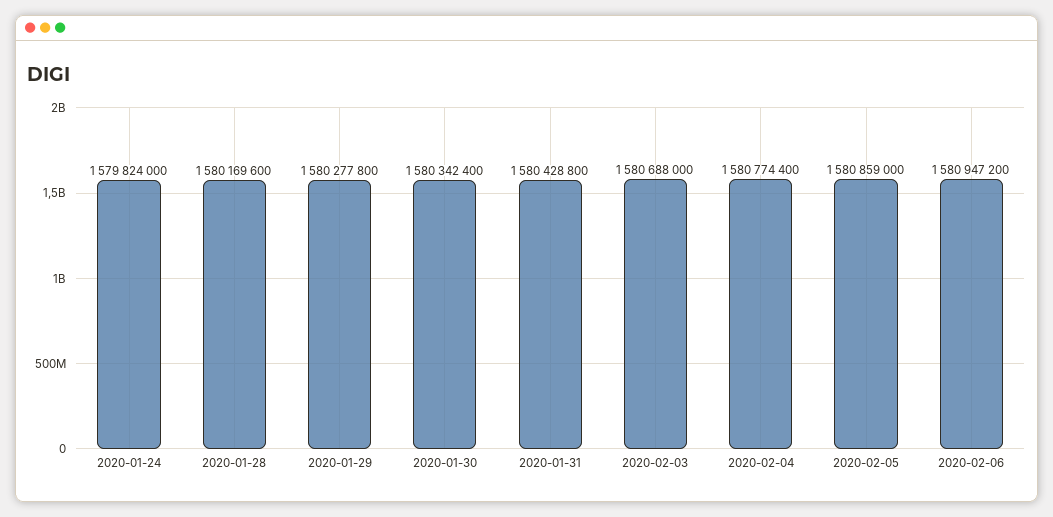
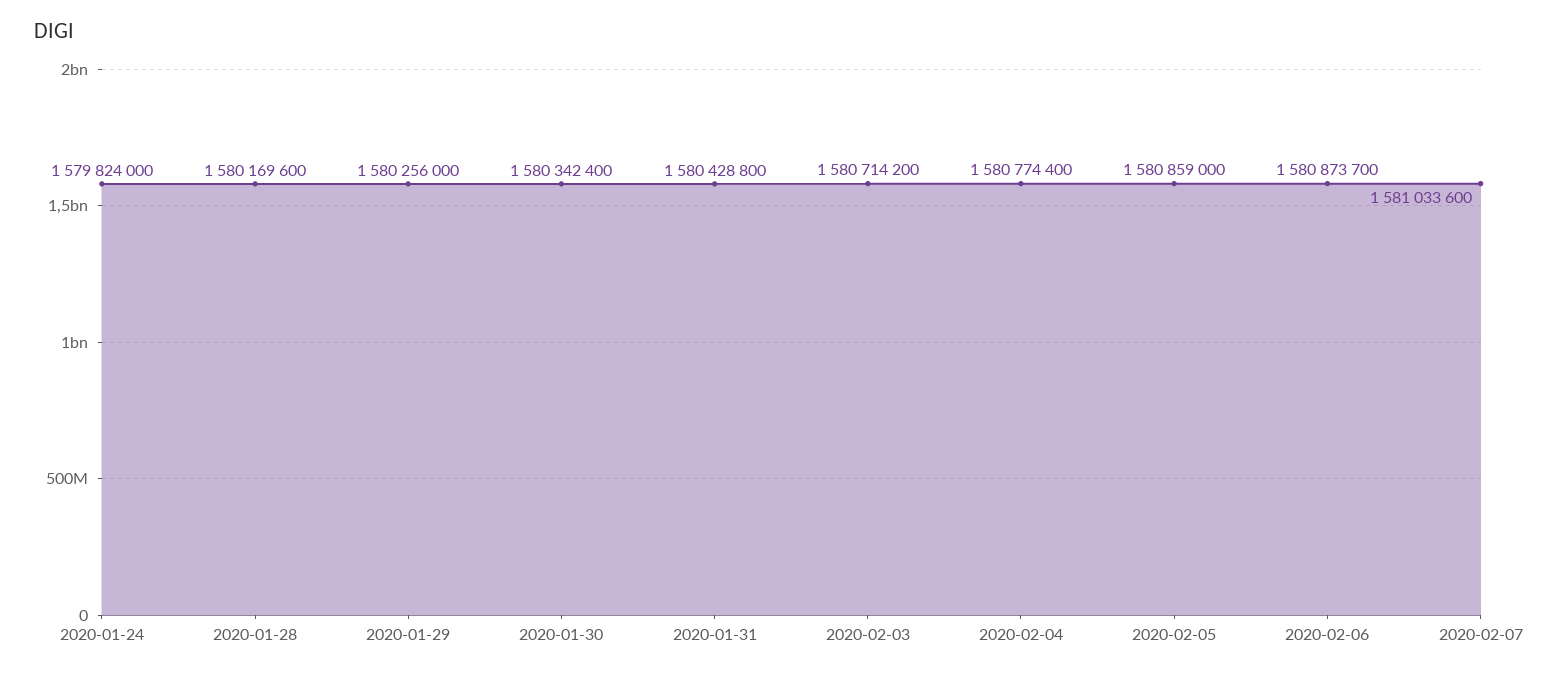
2020-01-29: 1580277800 -> 1580256000
2020-02-03: 1580688000 -> 1580714200
2020-02-06: 1580947200 -> 1580873700
2020-02-07: none -> 1581033600

